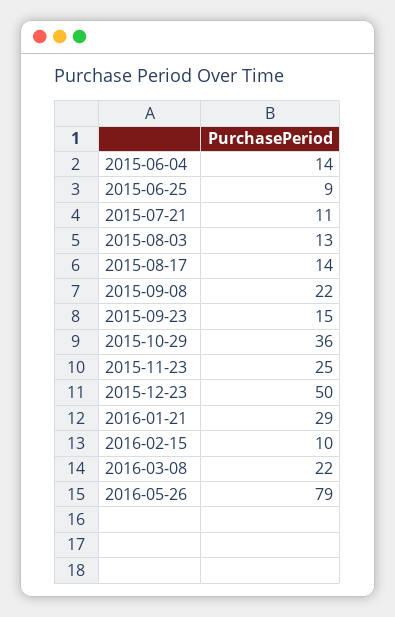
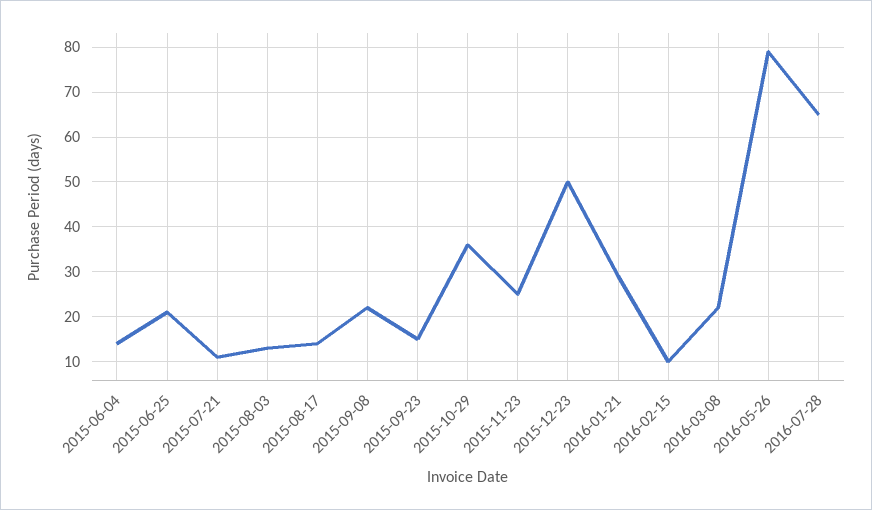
2015-06-25: 9 -> 20
2016-07-28: none -> 65

